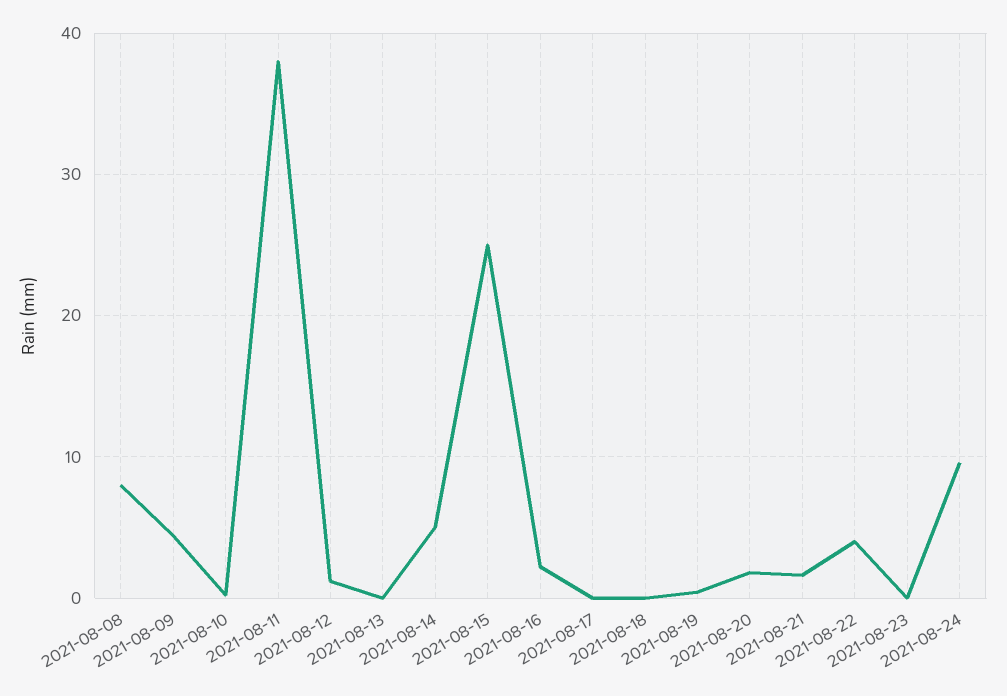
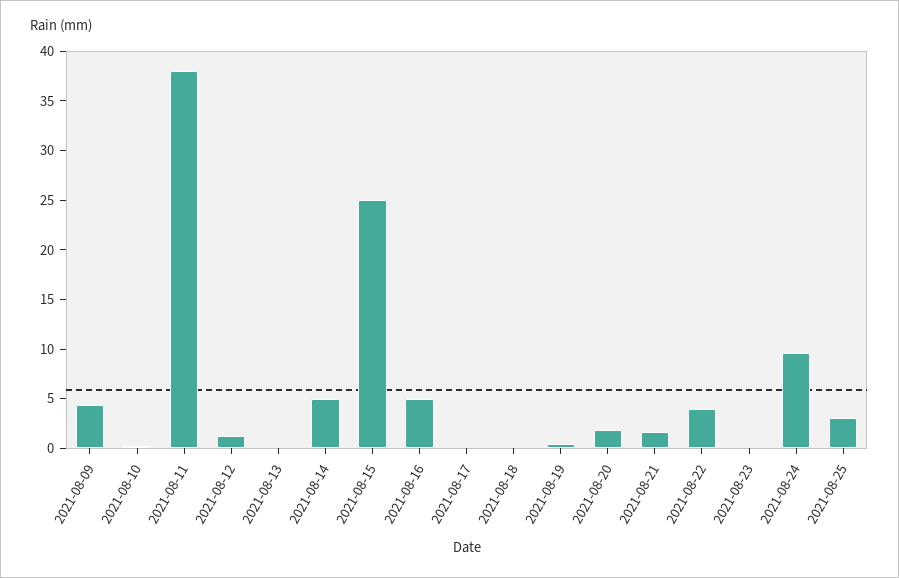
2021-08-08: 8 -> none
2021-08-16: 2 -> 5
2021-08-25: none -> 3

